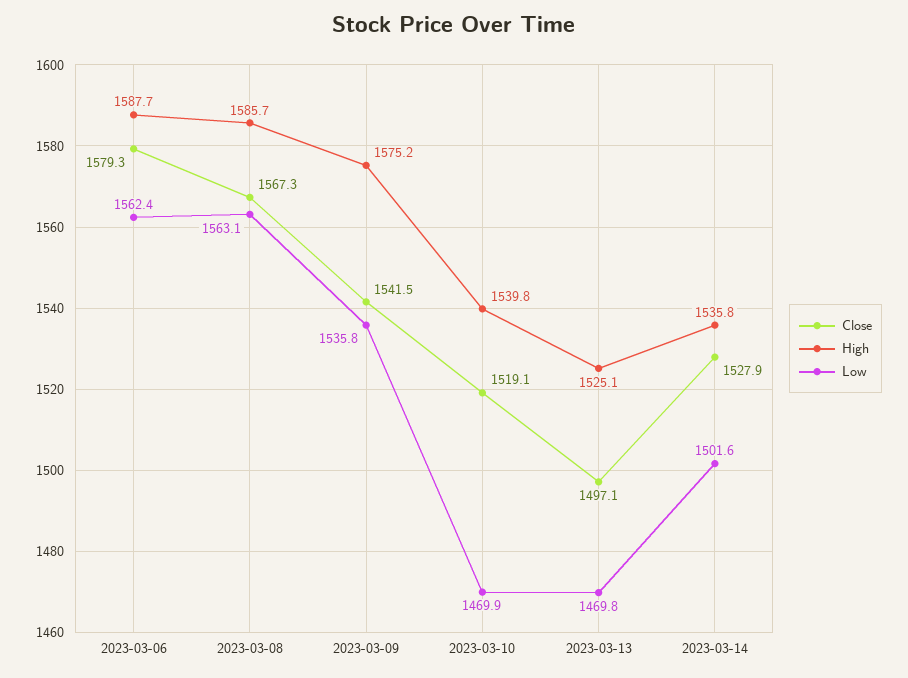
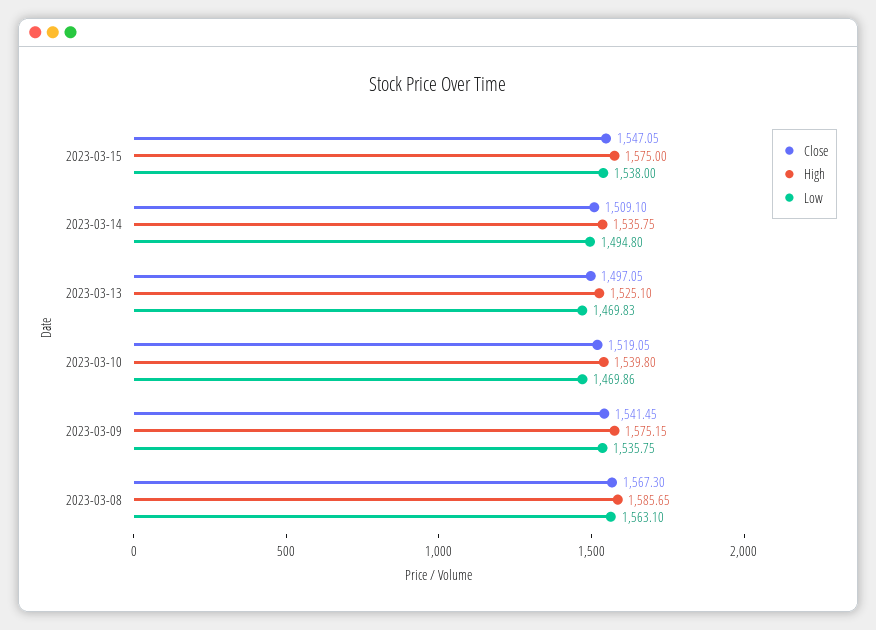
Close, 2023-03-06: 1579.3 -> none
High, 2023-03-06: 1587.7 -> none
Low, 2023-03-06: 1562.4 -> none
Close, 2023-03-14: 1527.9 -> 1509.1
Low, 2023-03-14: 1501.6 -> 1494.8
Close, 2023-03-15: none -> 1547.05
High, 2023-03-15: none -> 1575
Low, 2023-03-15: none -> 1538

